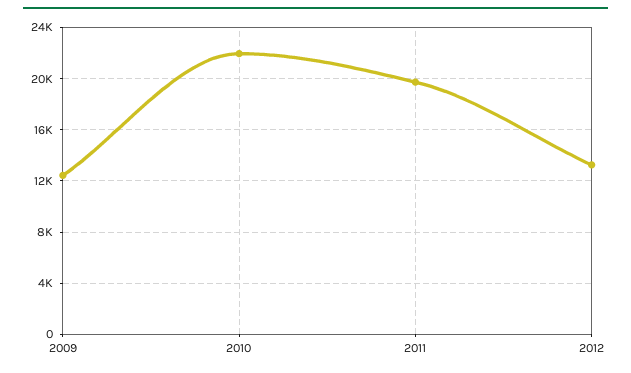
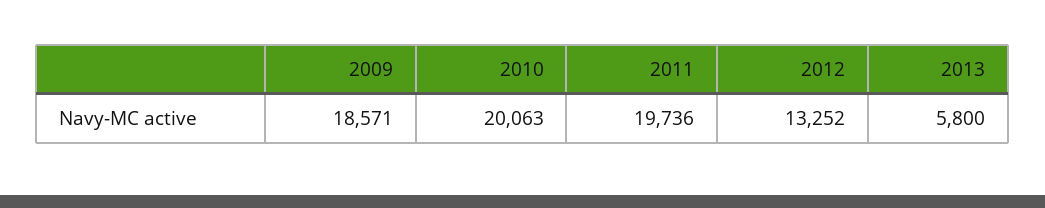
2009: 12500 -> 18571
2010: 22000 -> 20063
2013: none -> 5800

